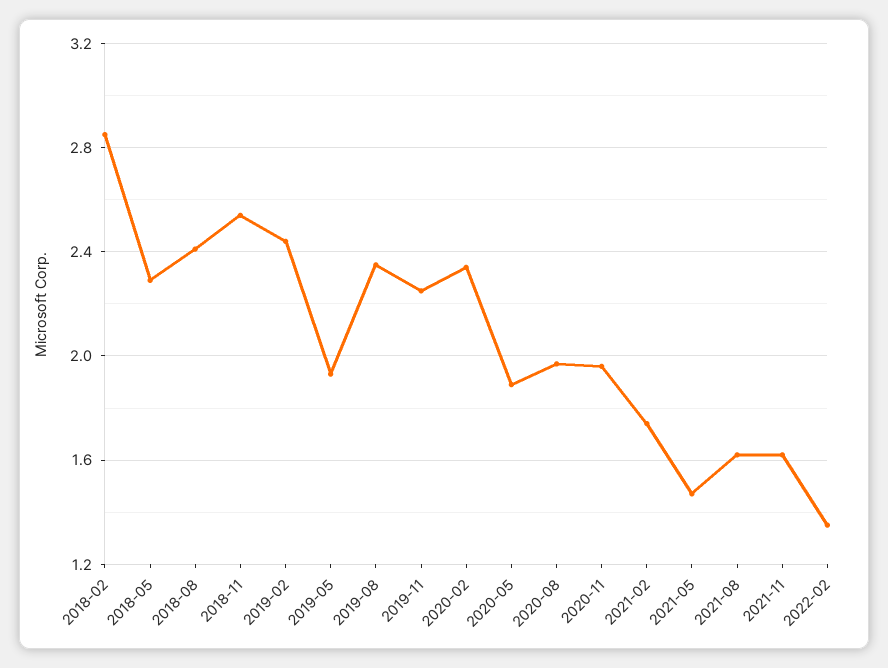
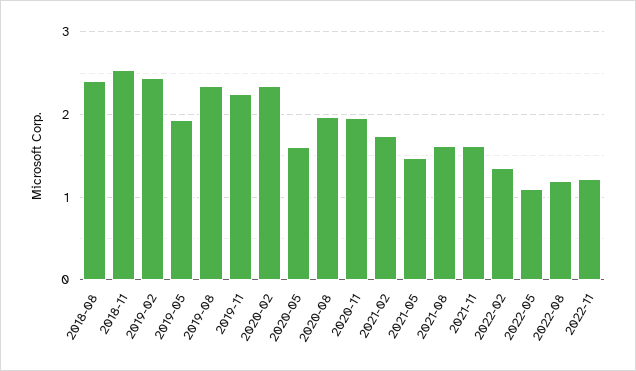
2018-02: 2.85 -> none
2018-05: 2.3 -> none
2020-05: 1.9 -> 1.6
2022-05: none -> 1.1
2022-08: none -> 1.2
2022-11: none -> 1.2

